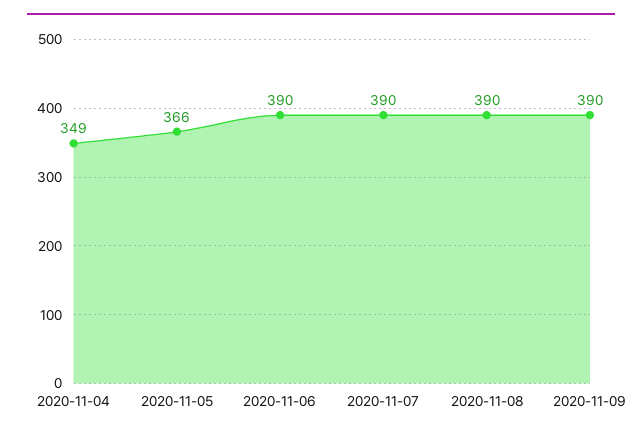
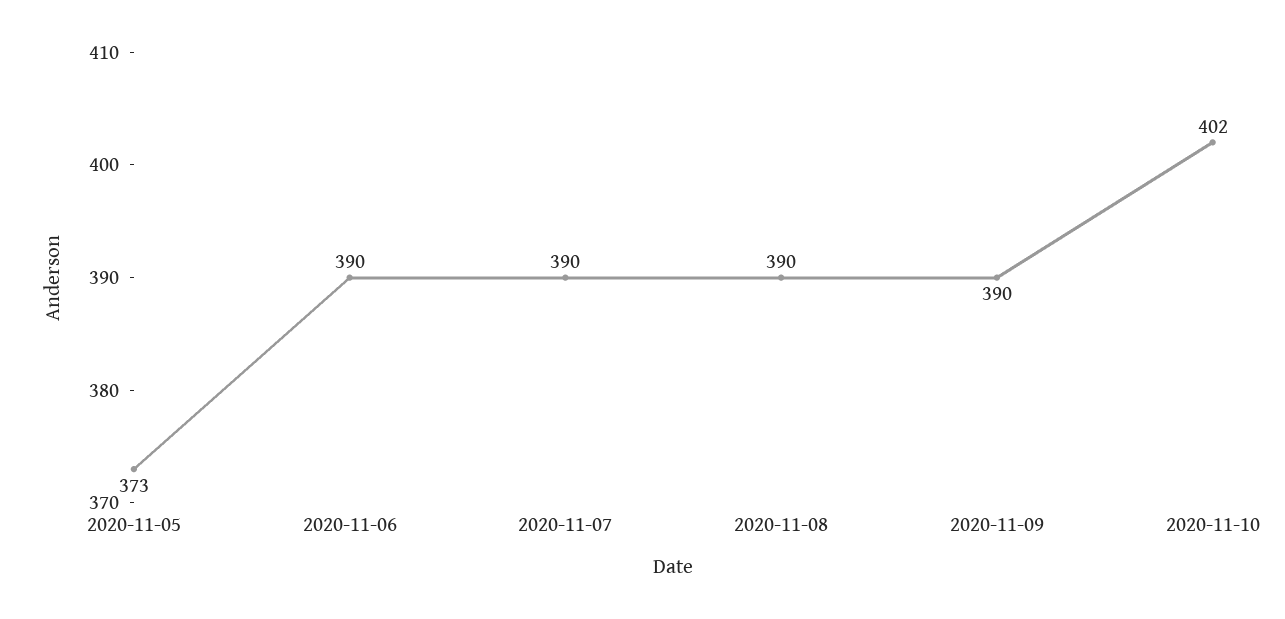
2020-11-04: 349 -> none
2020-11-05: 366 -> 373
2020-11-10: none -> 402

